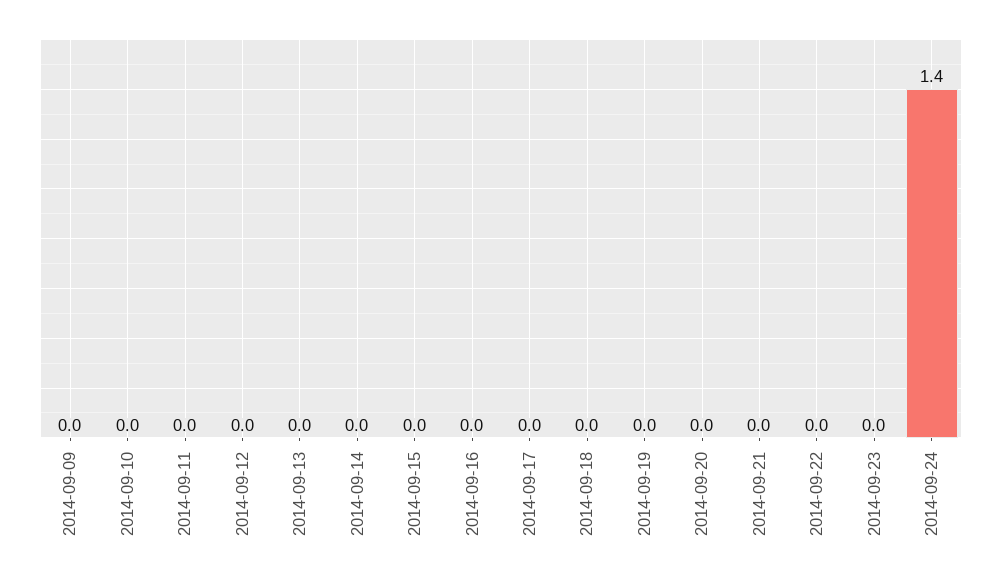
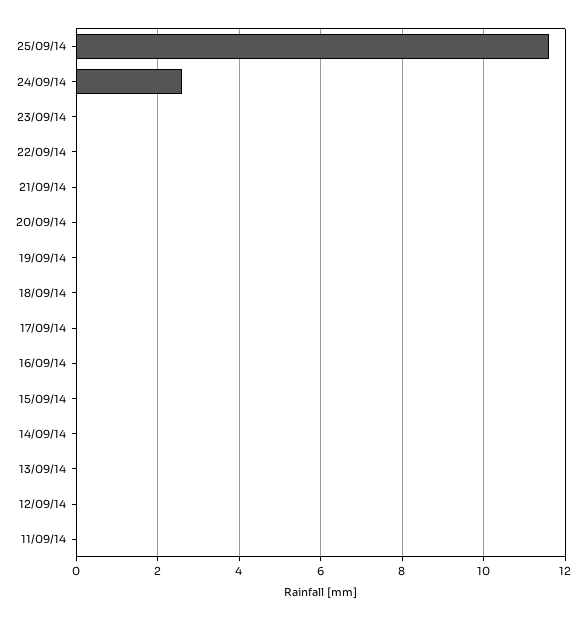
2014-09-09: 0 -> none
2014-09-10: 0 -> none
2014-09-24: 1.4 -> 2.5
25/09/14: none -> 11.5

